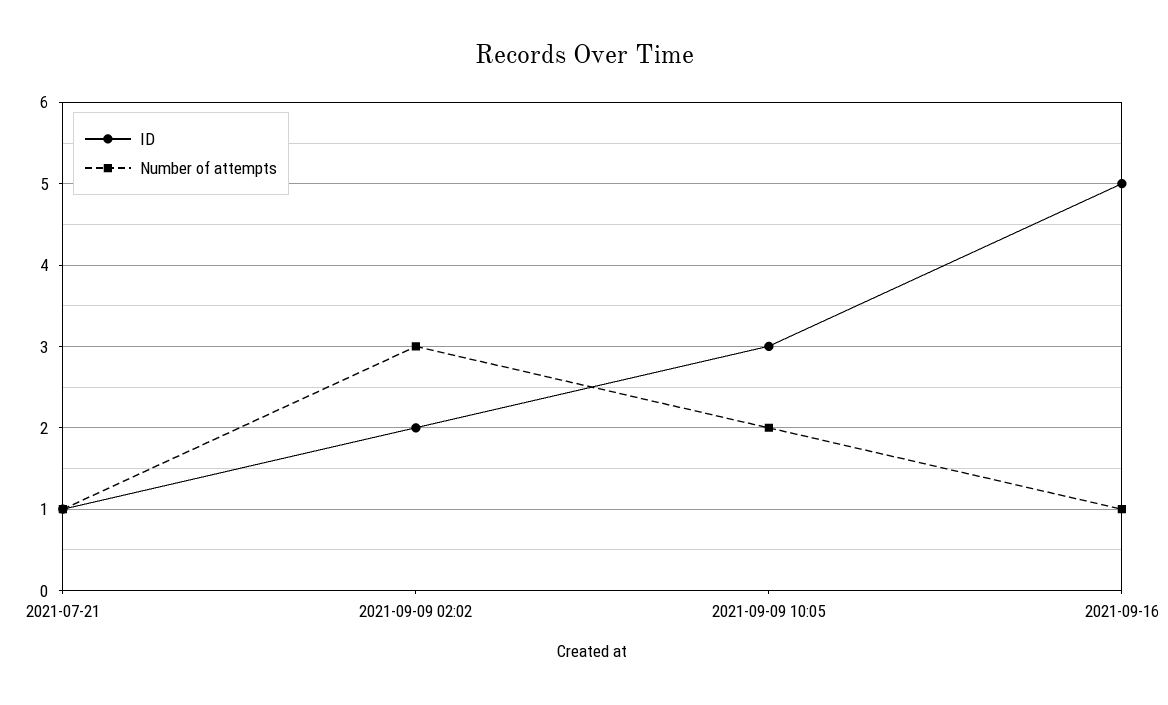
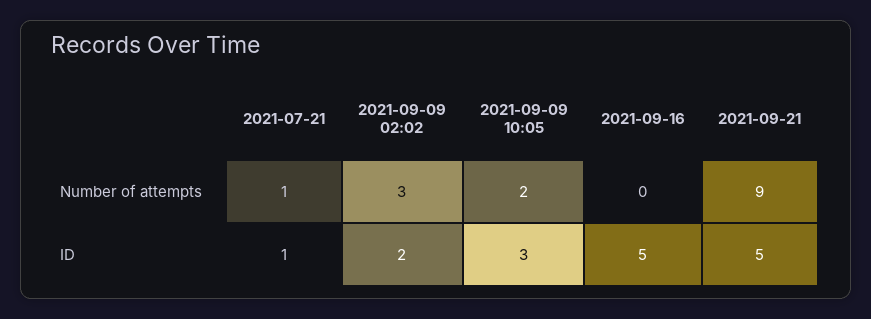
Number of attempts, 2021-09-16: 1 -> 0
Number of attempts, 2021-09-21: none -> 9
ID, 2021-09-21: none -> 5

